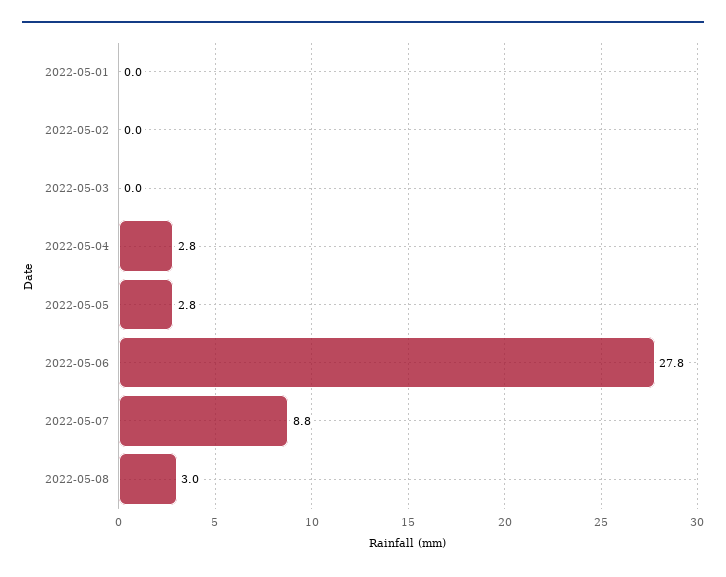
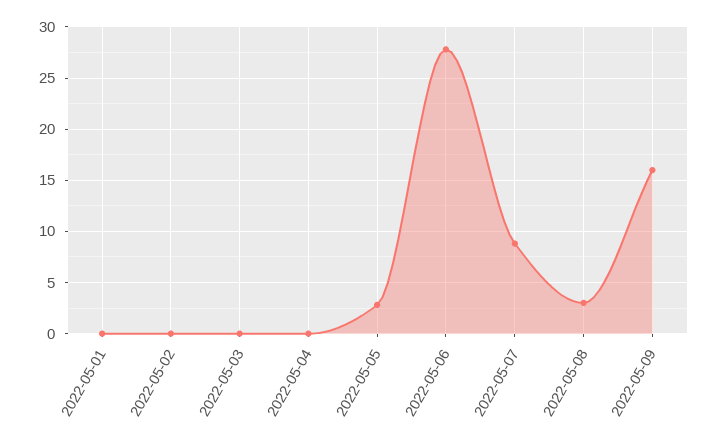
2022-05-04: 2.8 -> 0
2022-05-09: none -> 16

